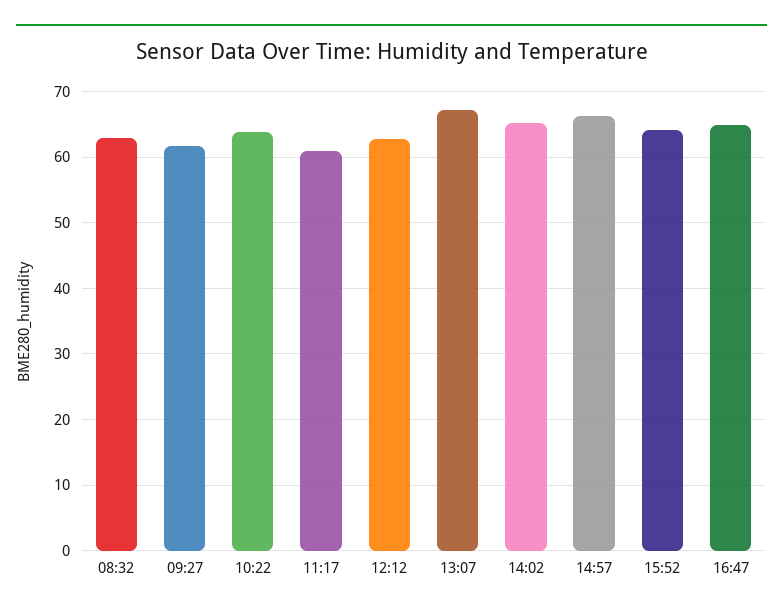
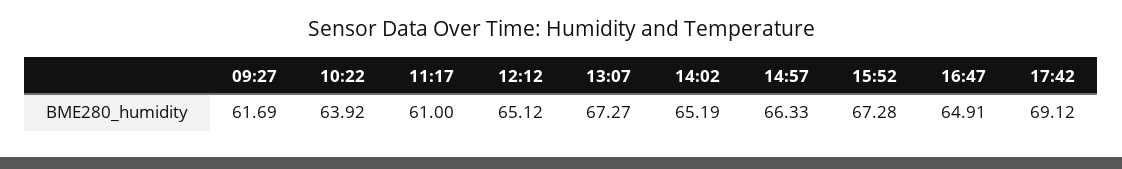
08:32: 63 -> none
12:12: 63 -> 65.12
15:52: 64 -> 67.28
17:42: none -> 69.12

